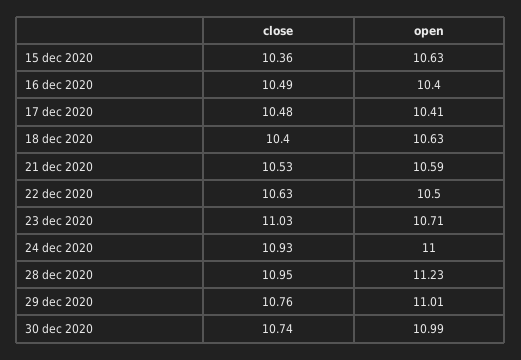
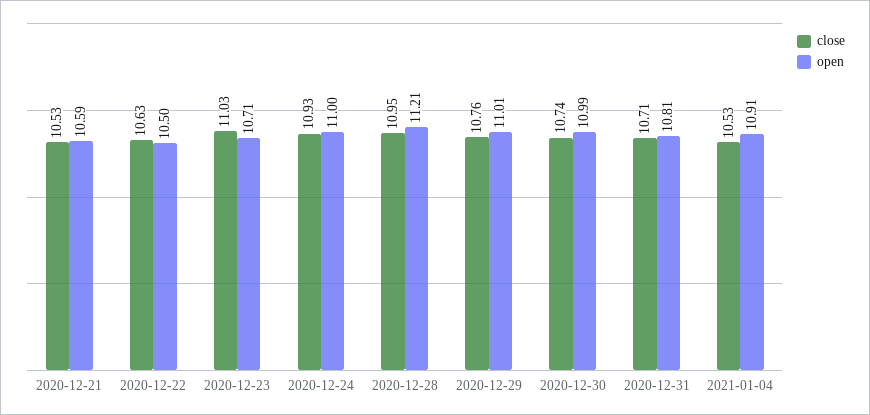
close, 15 dec 2020: 10.36 -> none
open, 15 dec 2020: 10.63 -> none
close, 16 dec 2020: 10.49 -> none
open, 16 dec 2020: 10.4 -> none
close, 17 dec 2020: 10.48 -> none
open, 17 dec 2020: 10.41 -> none
close, 18 dec 2020: 10.4 -> none
open, 18 dec 2020: 10.63 -> none
open, 28 dec 2020: 11.23 -> 11.21
close, 2020-12-31: none -> 10.71
open, 2020-12-31: none -> 10.81
close, 2021-01-04: none -> 10.53
open, 2021-01-04: none -> 10.91

